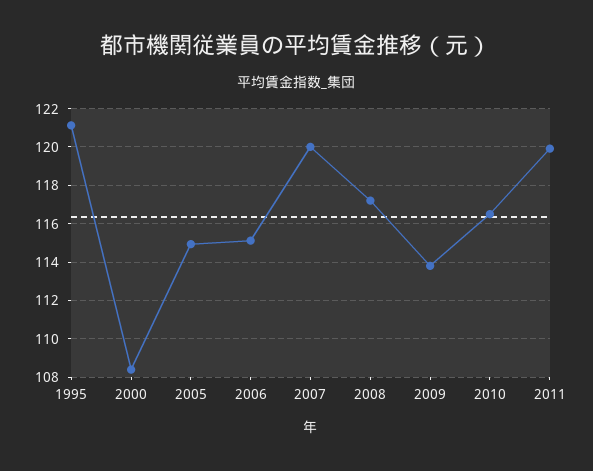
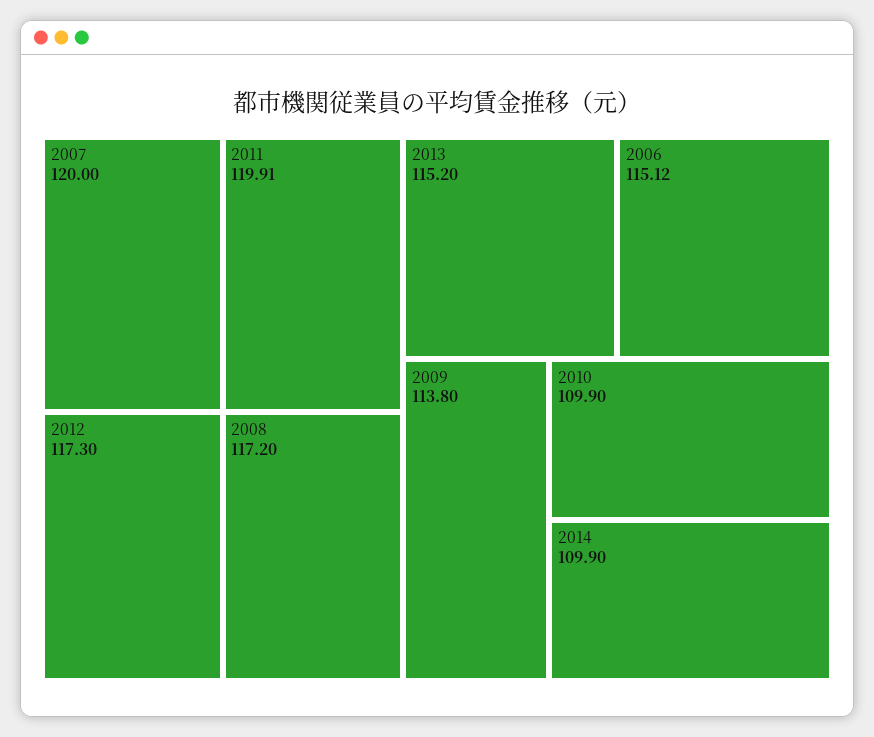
1995: 121 -> none
2000: 108.5 -> none
2005: 115 -> none
2010: 116.5 -> 109.9
2012: none -> 117.3
2013: none -> 115.2
2014: none -> 109.9

